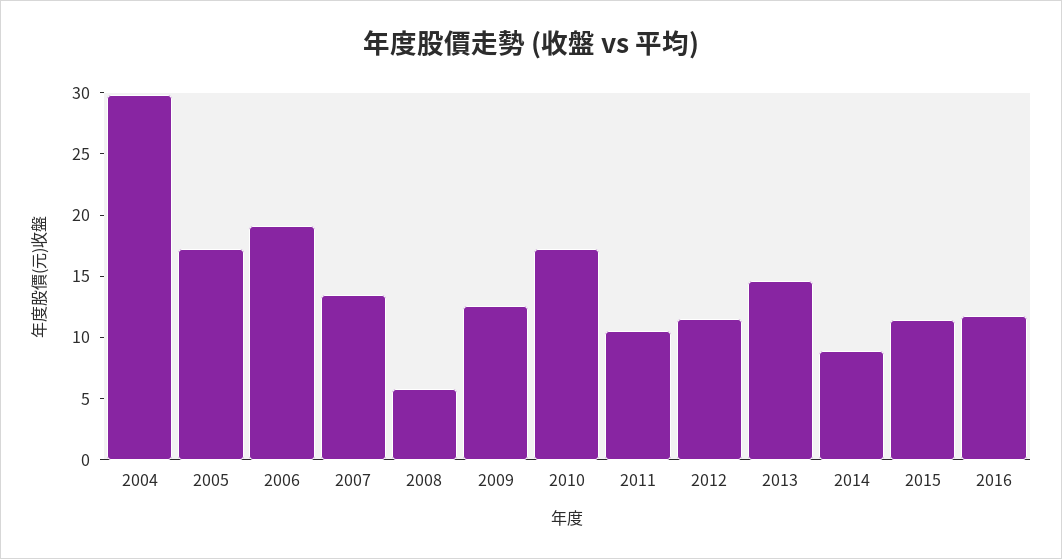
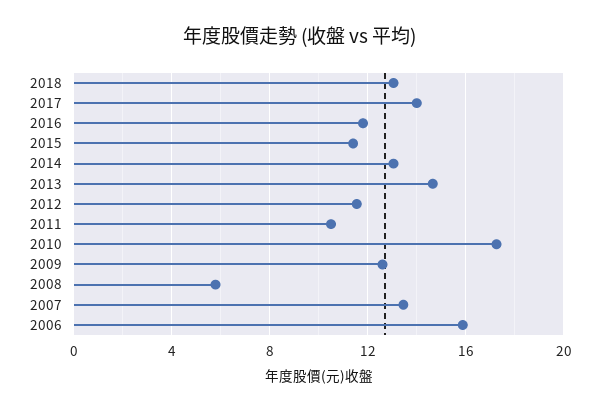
2004: 30 -> none
2005: 17 -> none
2006: 19 -> 16
2014: 9 -> 13
2018: none -> 13
2017: none -> 14

